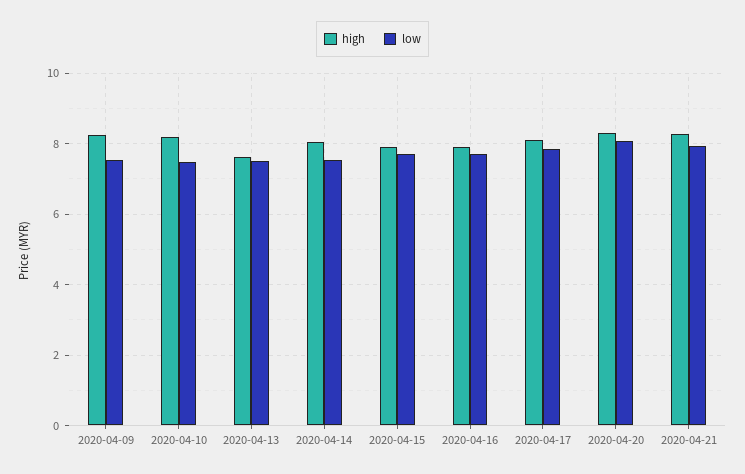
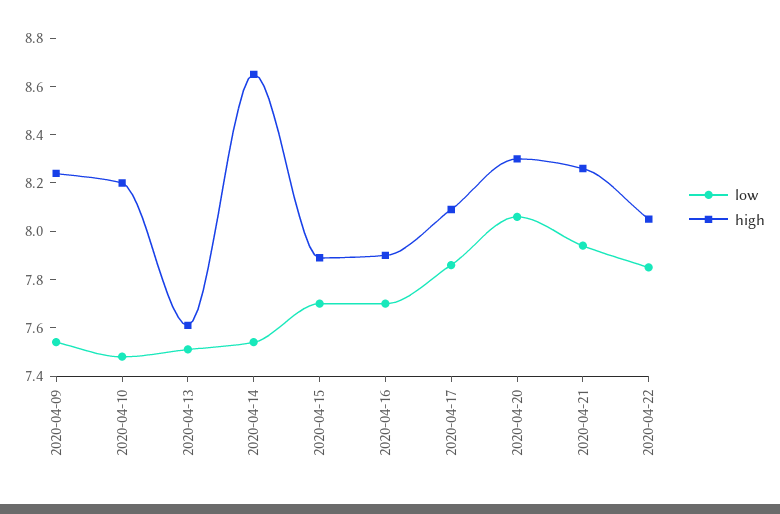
high, 2020-04-14: 8 -> 8.65
low, 2020-04-22: none -> 7.85
high, 2020-04-22: none -> 8.05

